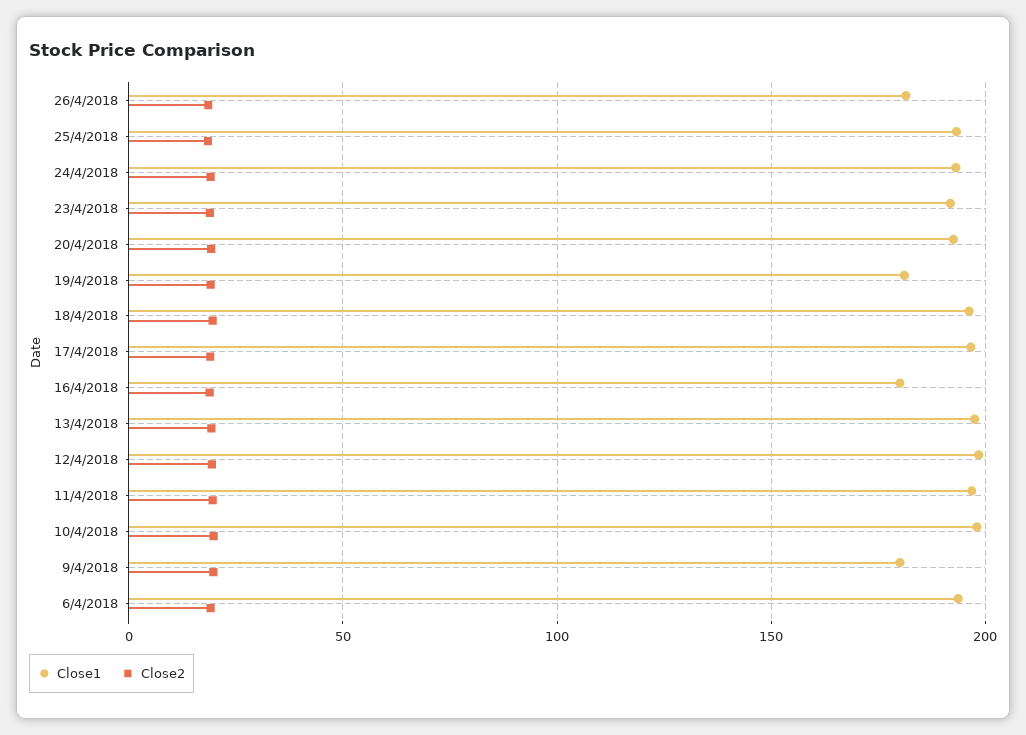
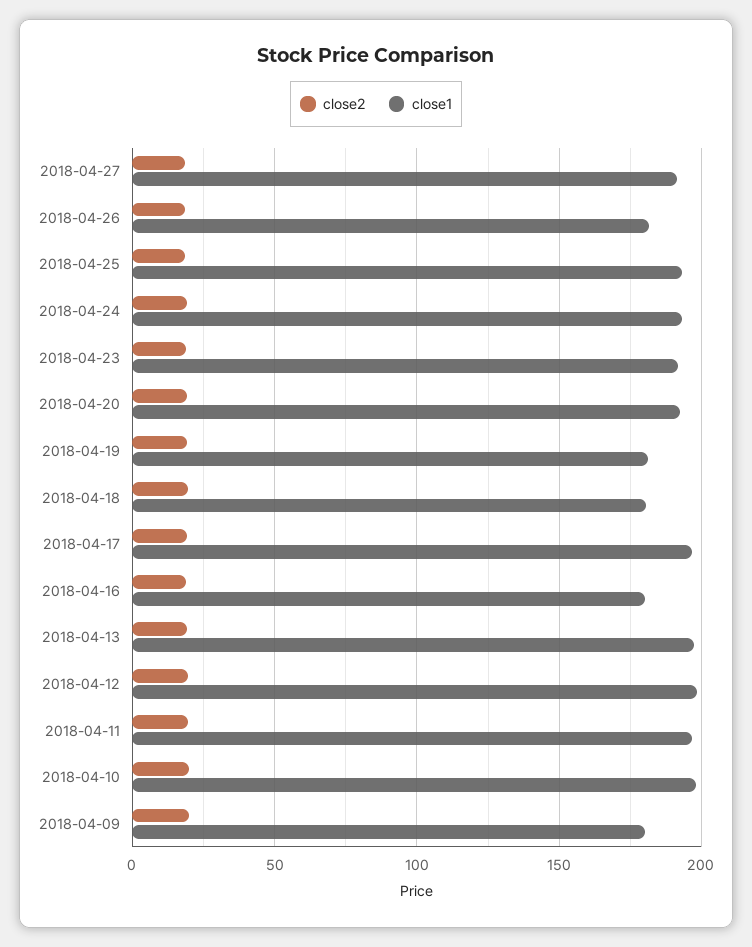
Close1, 18/4/2018: 195 -> 180
Close1, 6/4/2018: 195 -> none
Close2, 6/4/2018: 20 -> none
Close2, 2018-04-27: none -> 20
Close1, 2018-04-27: none -> 190

